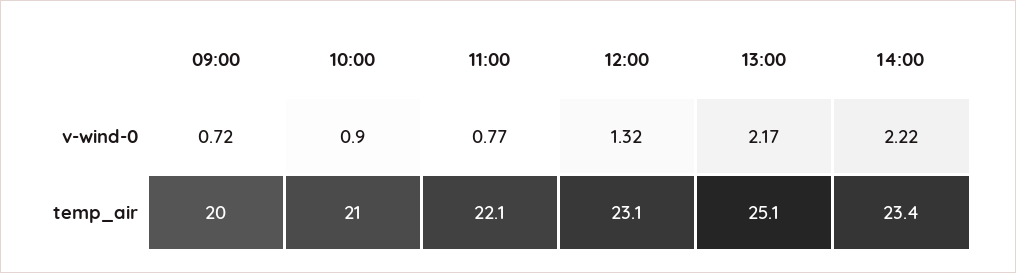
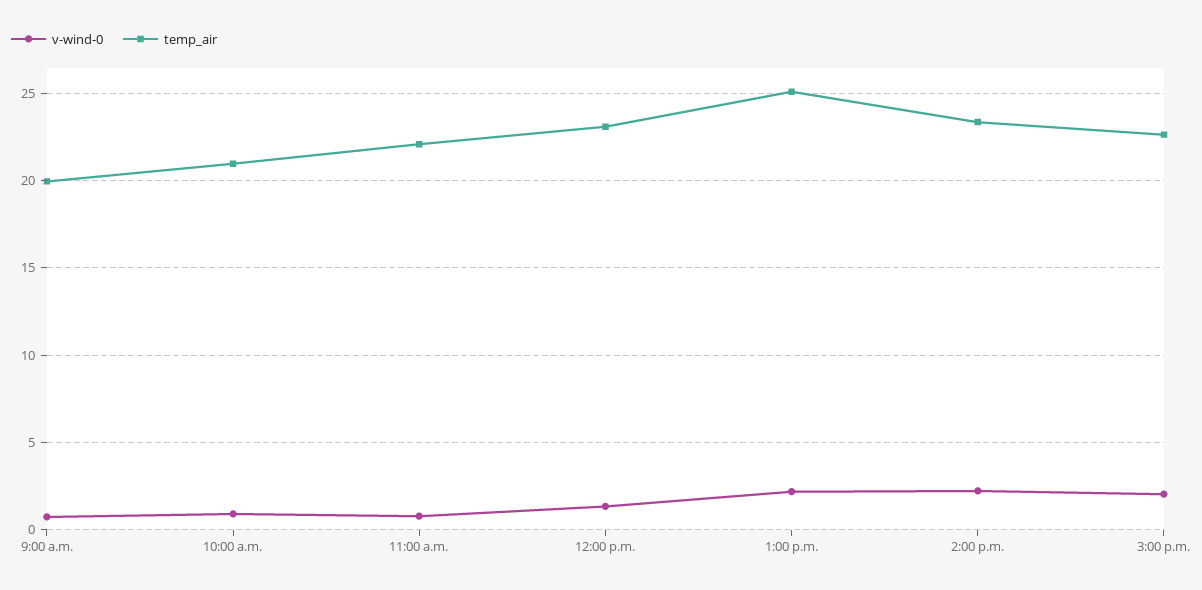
v-wind-0, 3:00 p.m.: none -> 2
temp_air, 3:00 p.m.: none -> 22.5

